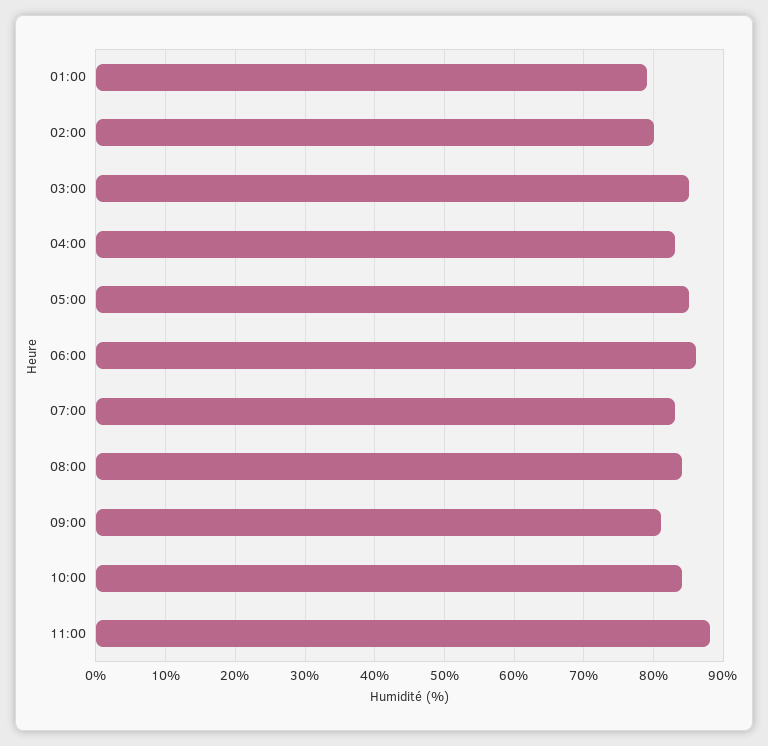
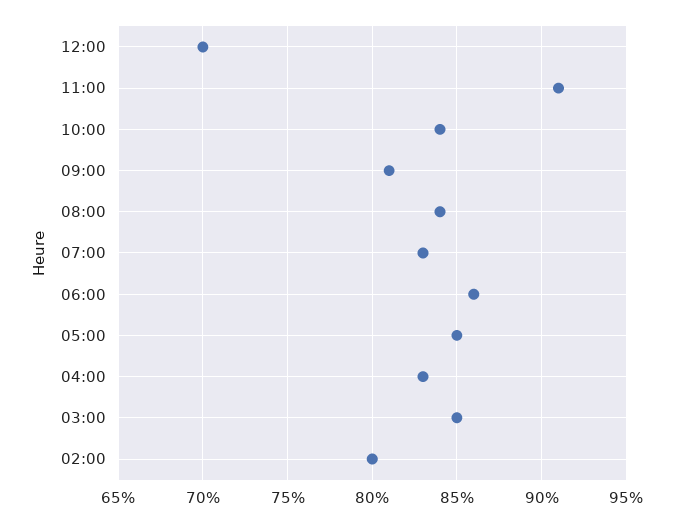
01:00: 79 -> none
11:00: 88 -> 91
12:00: none -> 70

